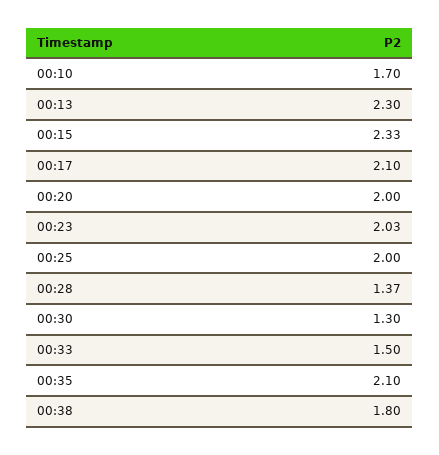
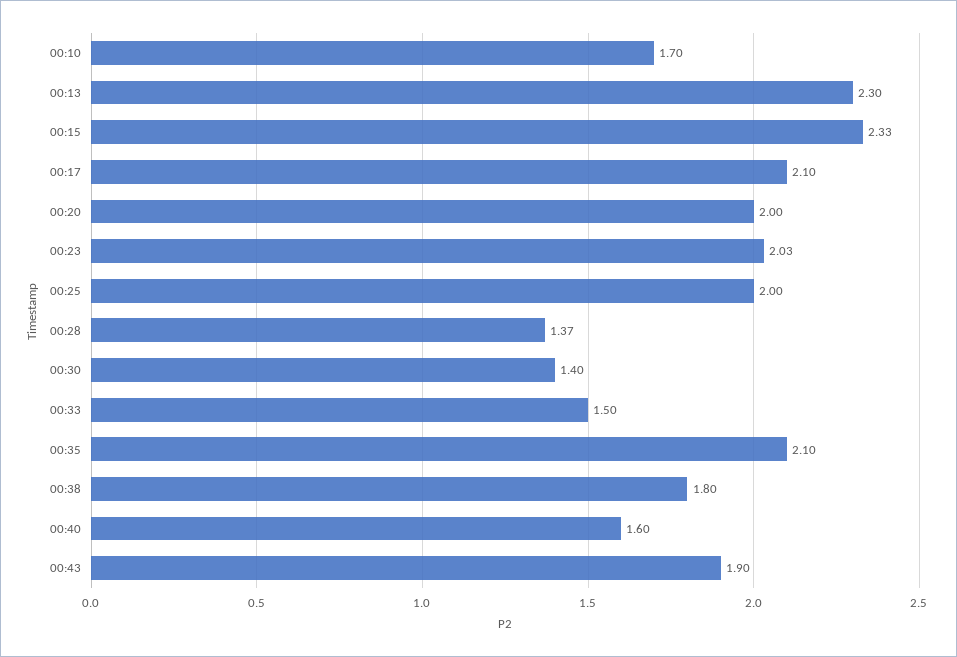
00:30: 1.3 -> 1.4
00:40: none -> 1.6
00:43: none -> 1.9

